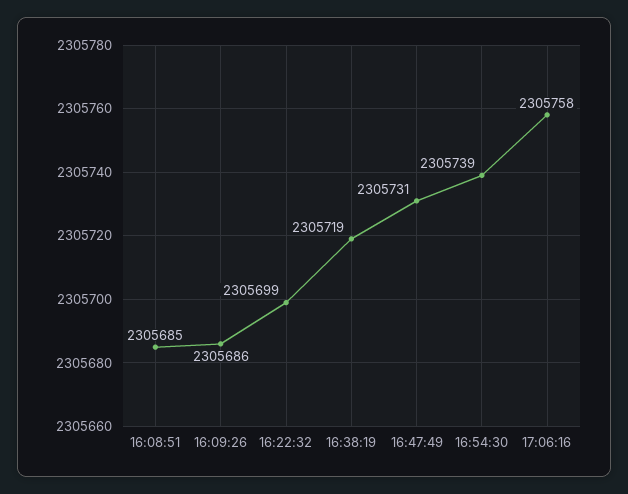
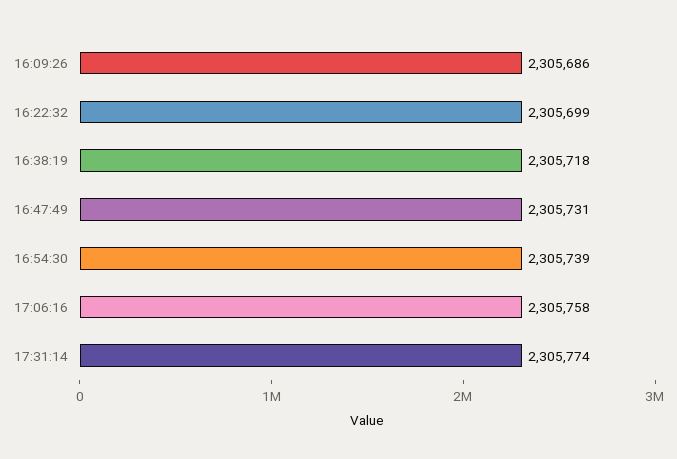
16:08:51: 2305685 -> none
16:38:19: 2305719 -> 2305718
17:31:14: none -> 2305774

